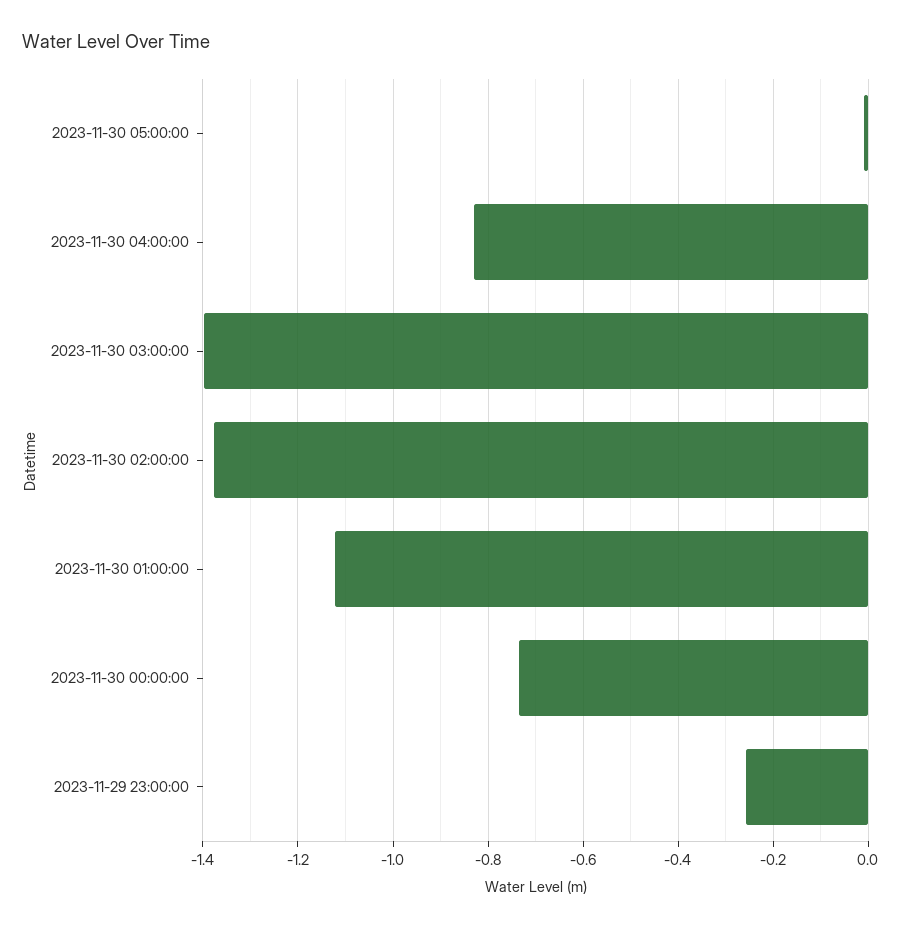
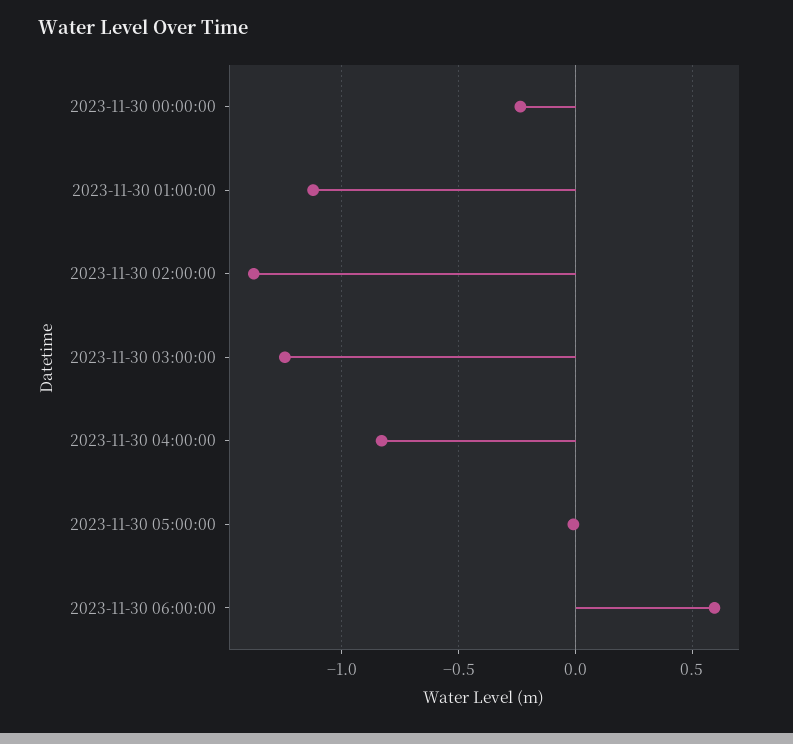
2023-11-30 03:00:00: -1.4 -> -1.25
2023-11-30 00:00:00: -0.74 -> -0.25
2023-11-29 23:00:00: -0.26 -> none
2023-11-30 06:00:00: none -> 0.6

